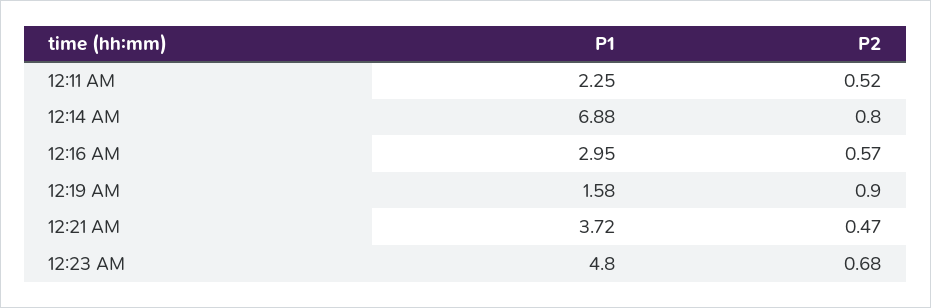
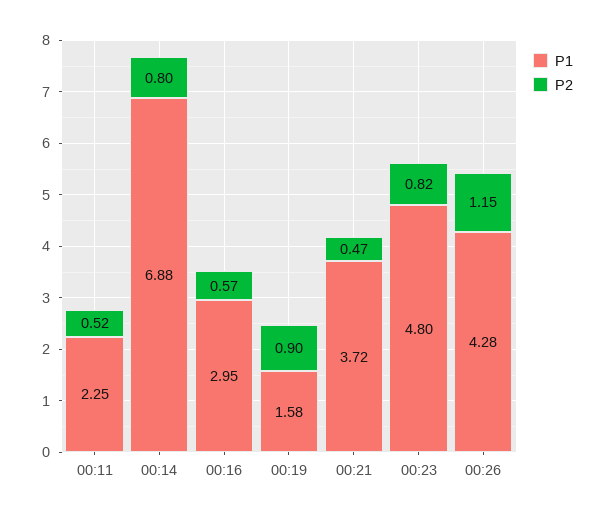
P2, 12:23 AM: 0.68 -> 0.82
P1, 00:26: none -> 4.28
P2, 00:26: none -> 1.15

